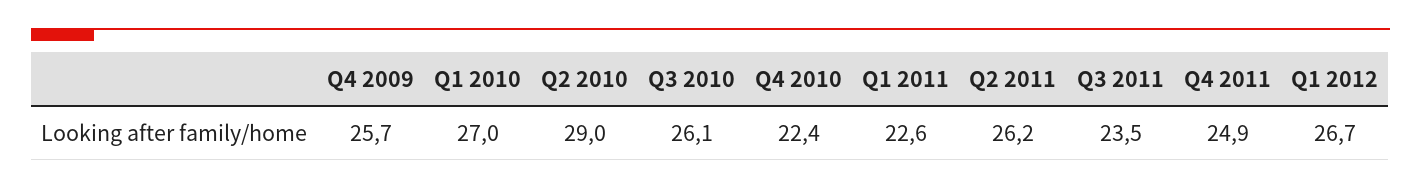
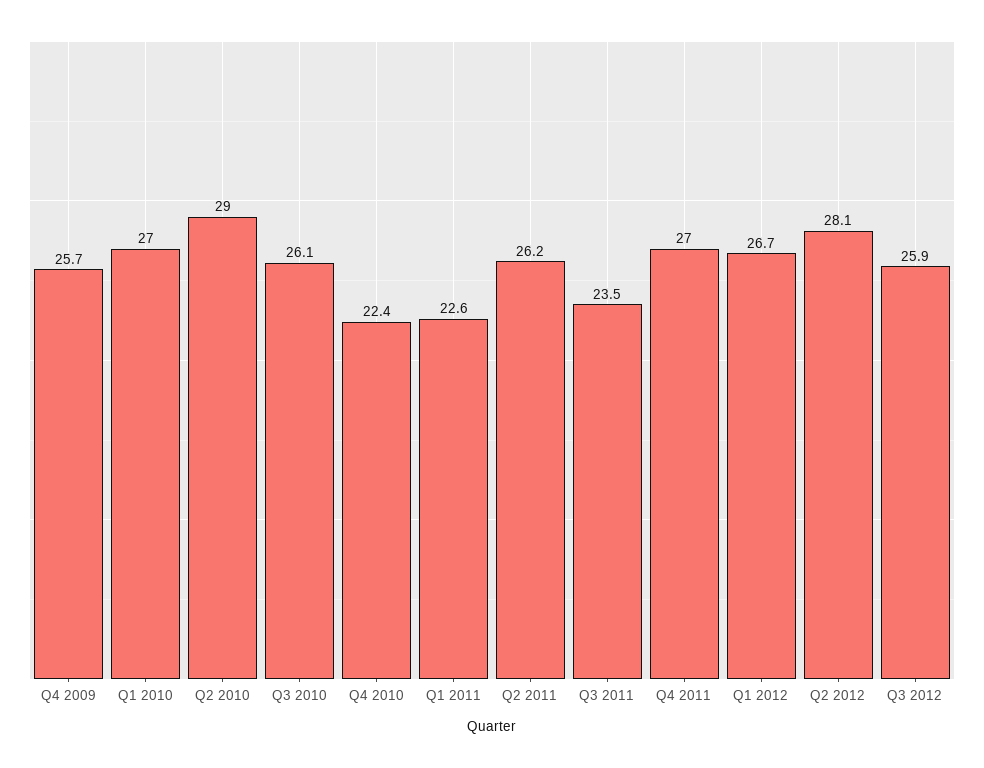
Q4 2011: 24.9 -> 27
Q2 2012: none -> 28.1
Q3 2012: none -> 25.9

